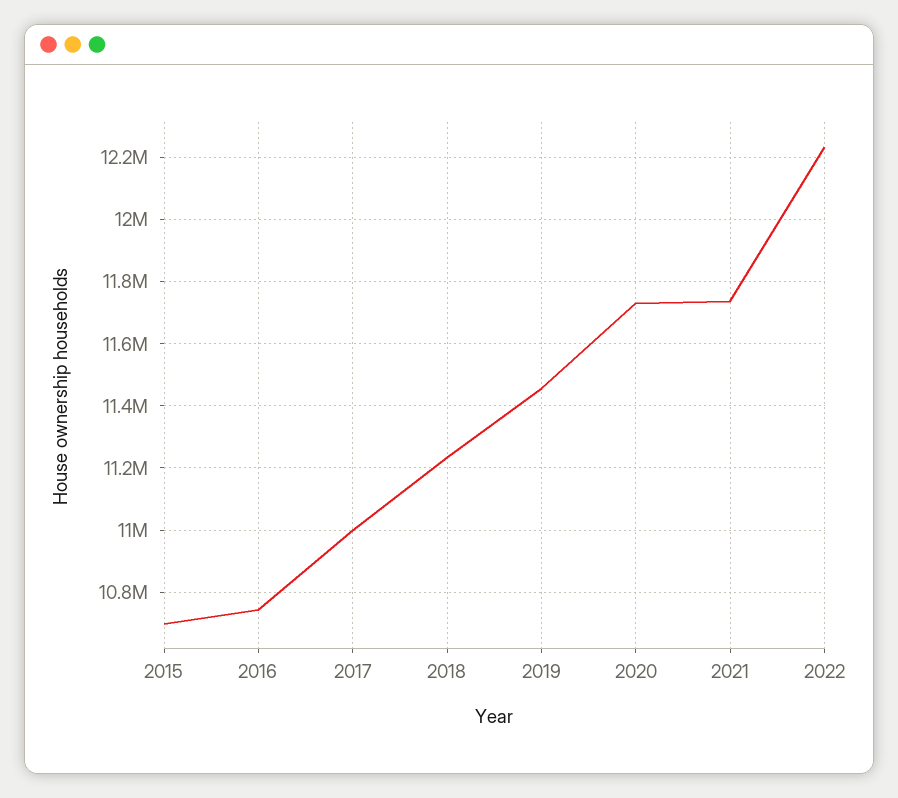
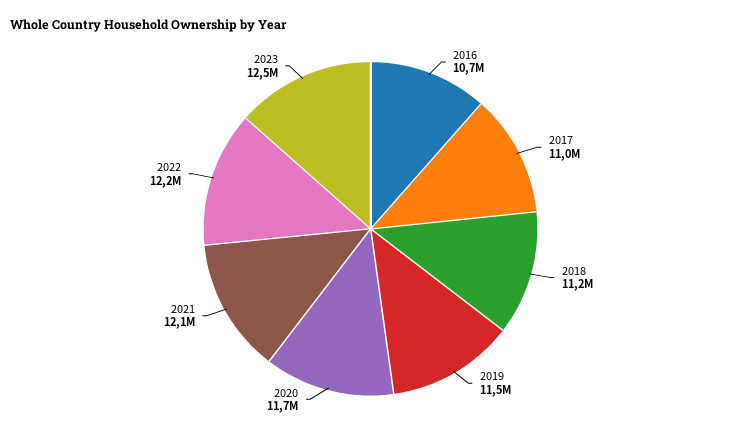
2015: 10700000 -> none
2021: 11740000 -> 12100000
2023: none -> 12500000

